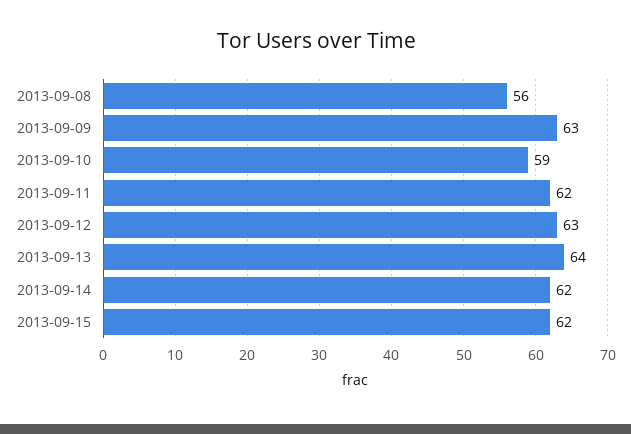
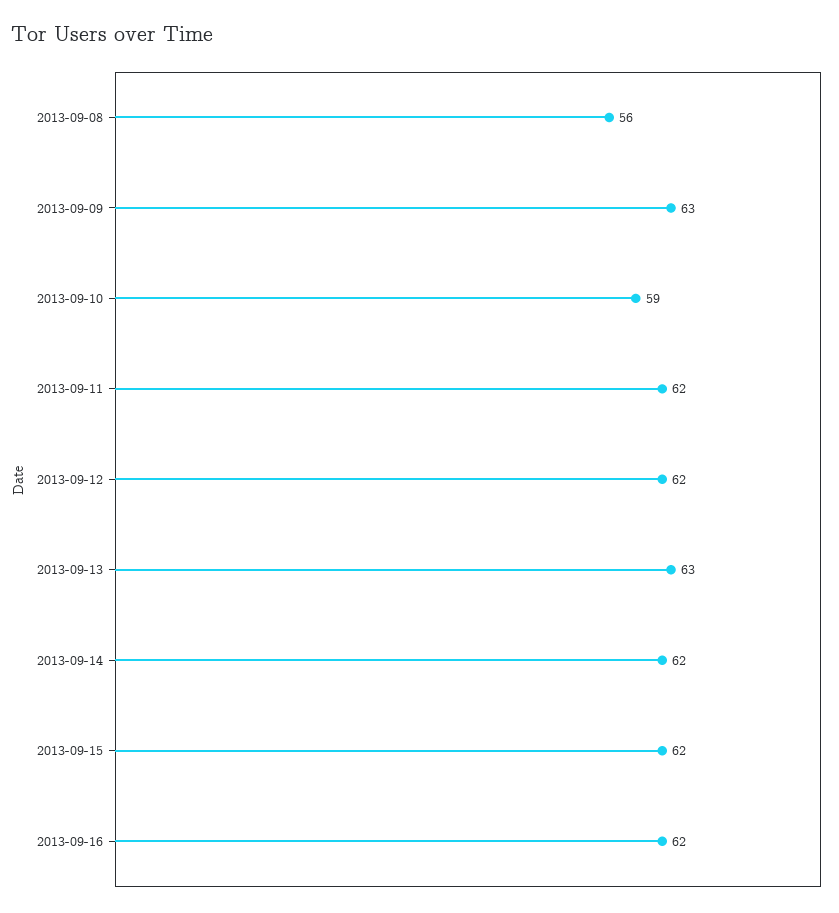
2013-09-12: 63 -> 62
2013-09-13: 64 -> 63
2013-09-16: none -> 62

